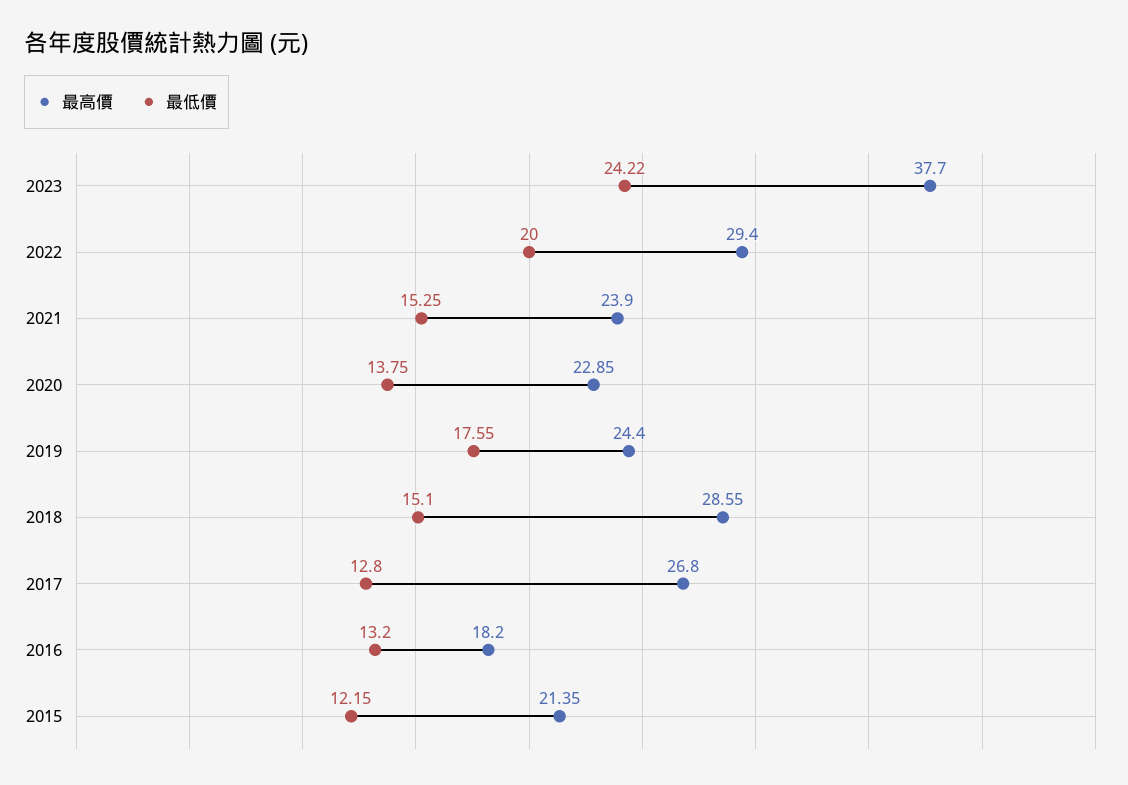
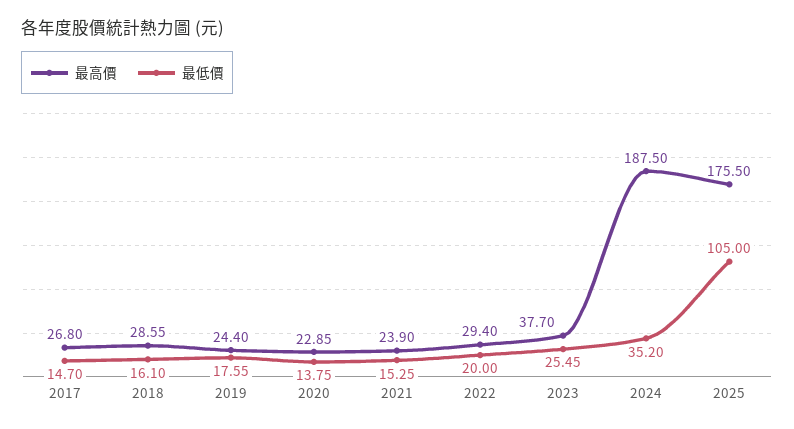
最低價, 2023: 24.22 -> 25.45
最低價, 2018: 15.1 -> 16.1
最低價, 2017: 12.8 -> 14.7
最高價, 2016: 18.2 -> none
最低價, 2016: 13.2 -> none
最高價, 2015: 21.35 -> none
最低價, 2015: 12.15 -> none
最高價, 2024: none -> 187.5
最低價, 2024: none -> 35.2
最高價, 2025: none -> 175.5
最低價, 2025: none -> 105

